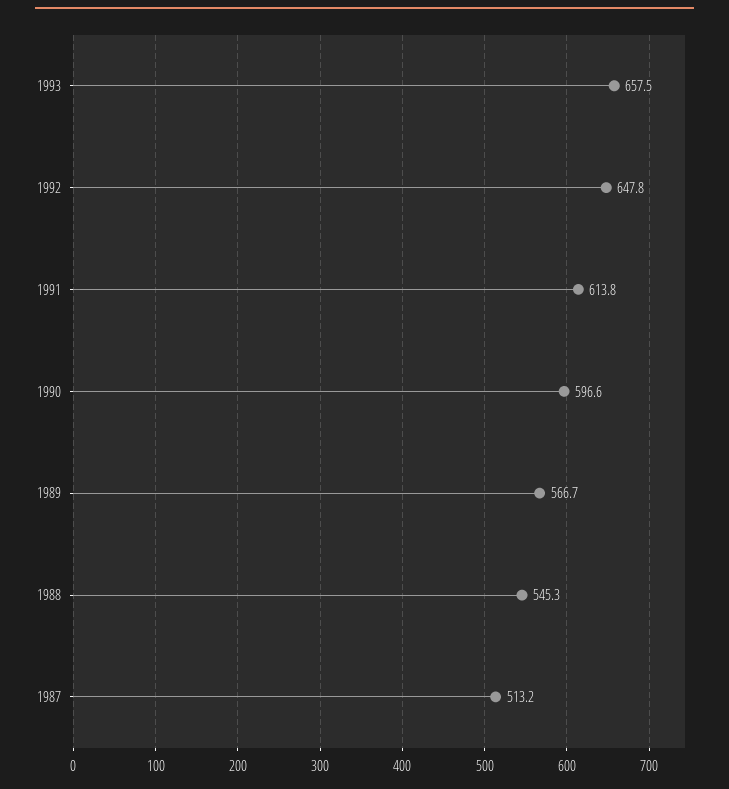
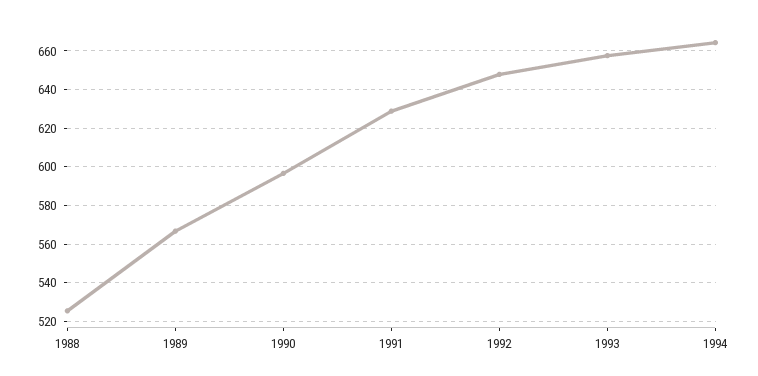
1991: 613.8 -> 630
1988: 545.3 -> 525
1987: 513.2 -> none
1994: none -> 665

